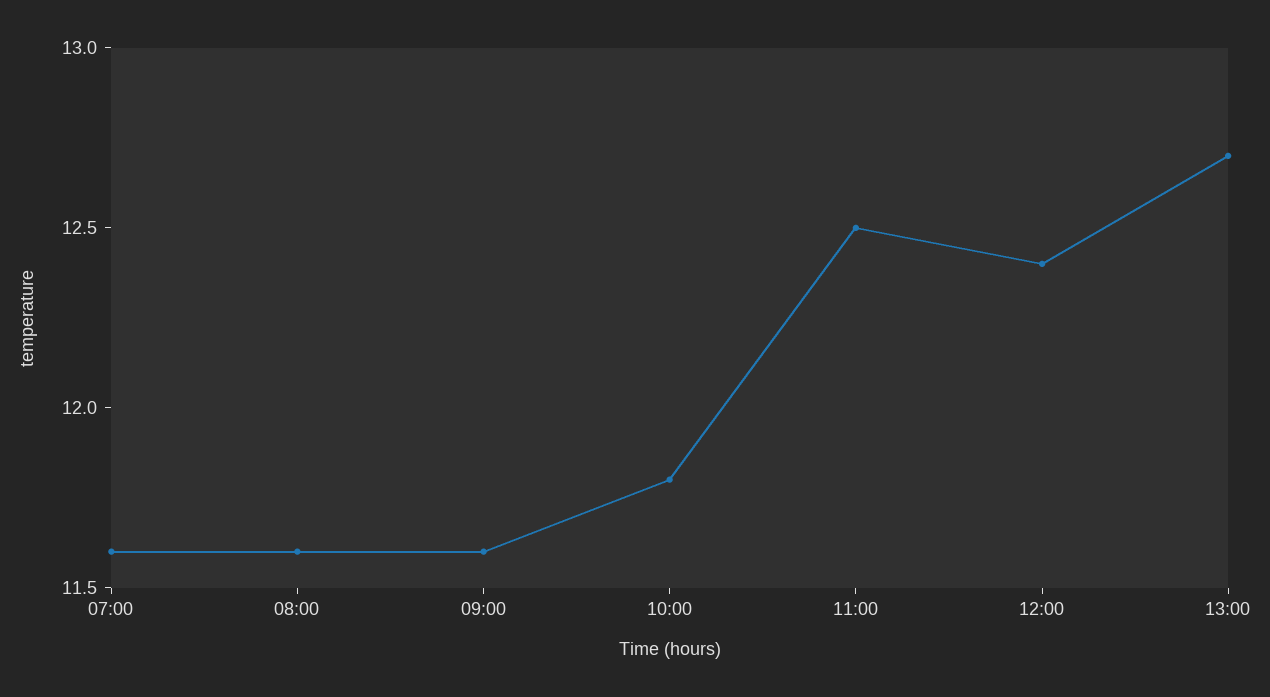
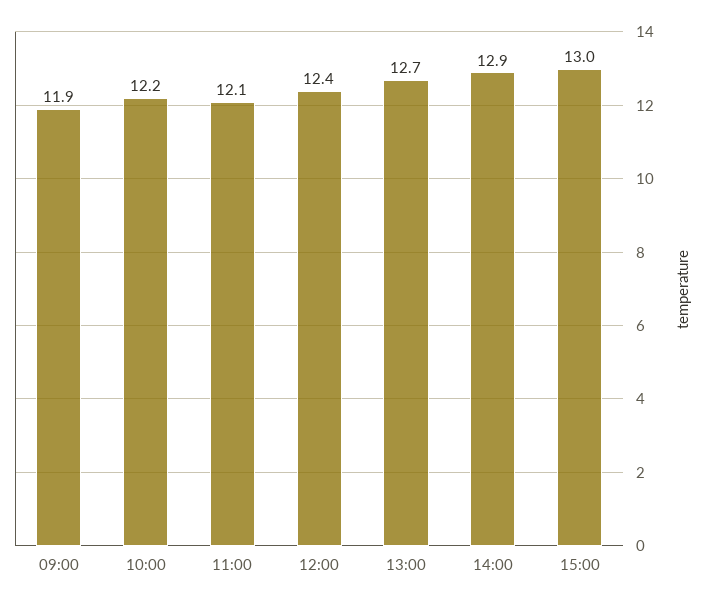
07:00: 11.6 -> none
08:00: 11.6 -> none
09:00: 11.6 -> 11.9
10:00: 11.8 -> 12.2
11:00: 12.5 -> 12.1
14:00: none -> 12.9
15:00: none -> 13

